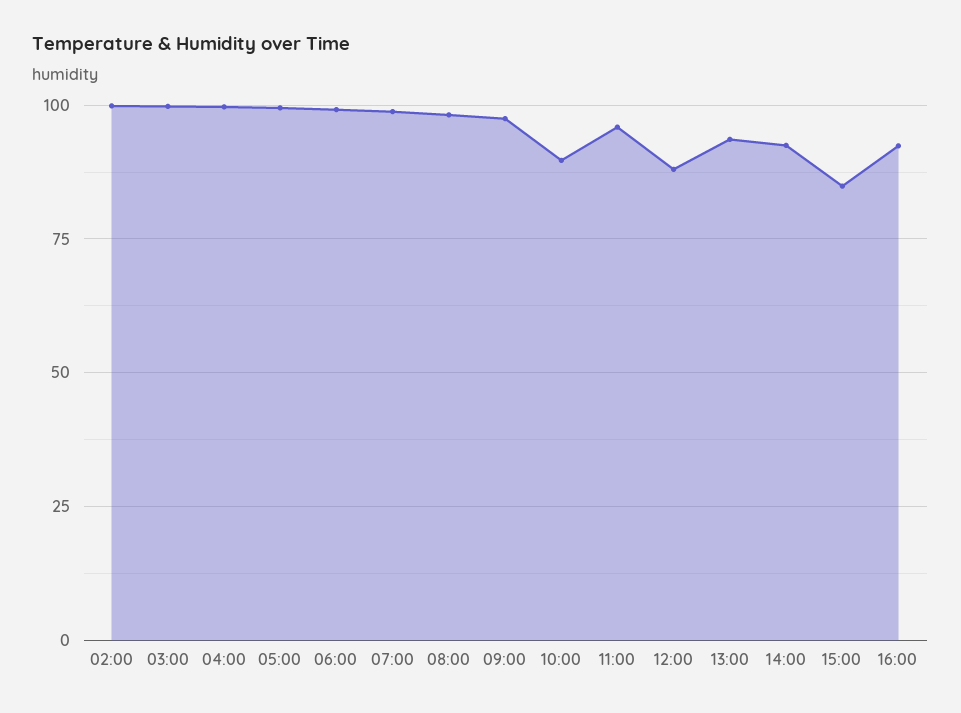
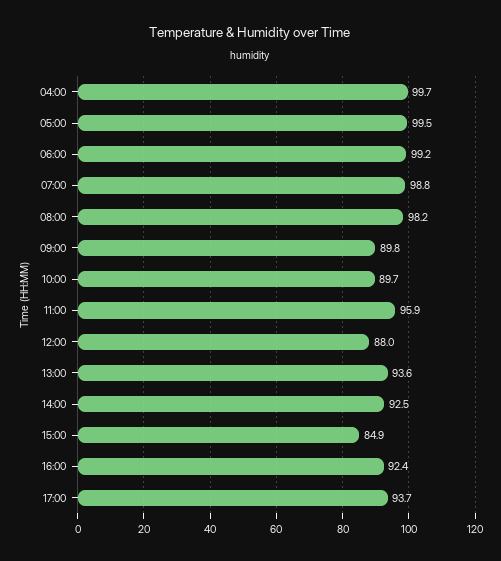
02:00: 100 -> none
03:00: 100 -> none
09:00: 97.5 -> 89.8
17:00: none -> 93.7

